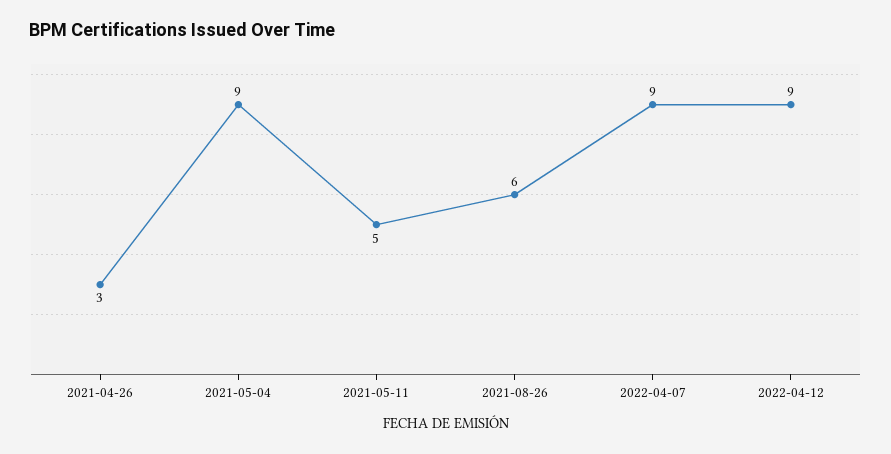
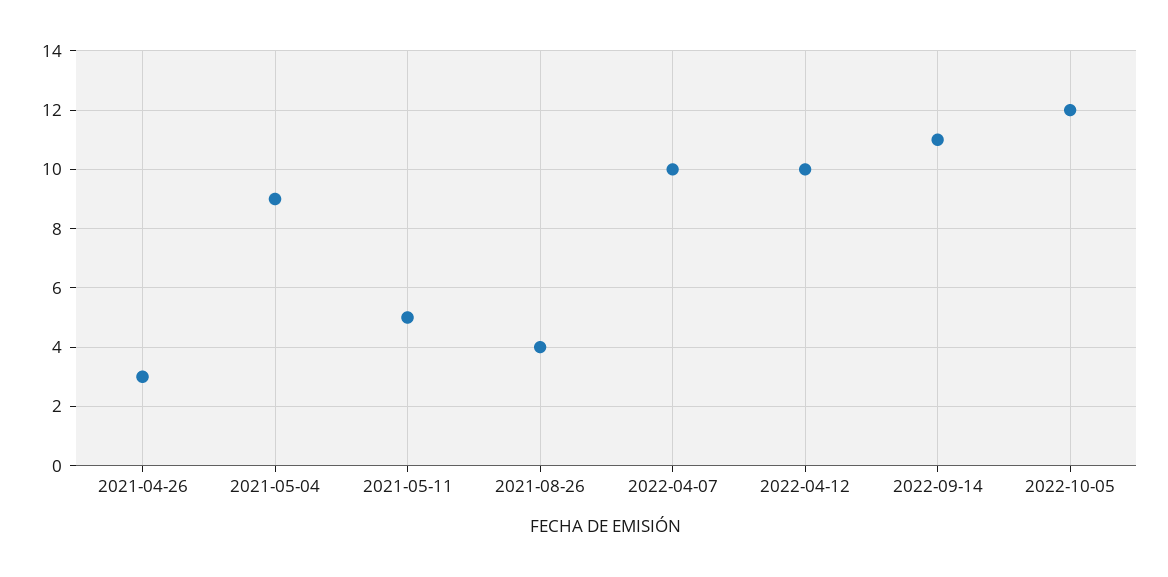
2021-08-26: 6 -> 4
2022-04-07: 9 -> 10
2022-04-12: 9 -> 10
2022-09-14: none -> 11
2022-10-05: none -> 12

